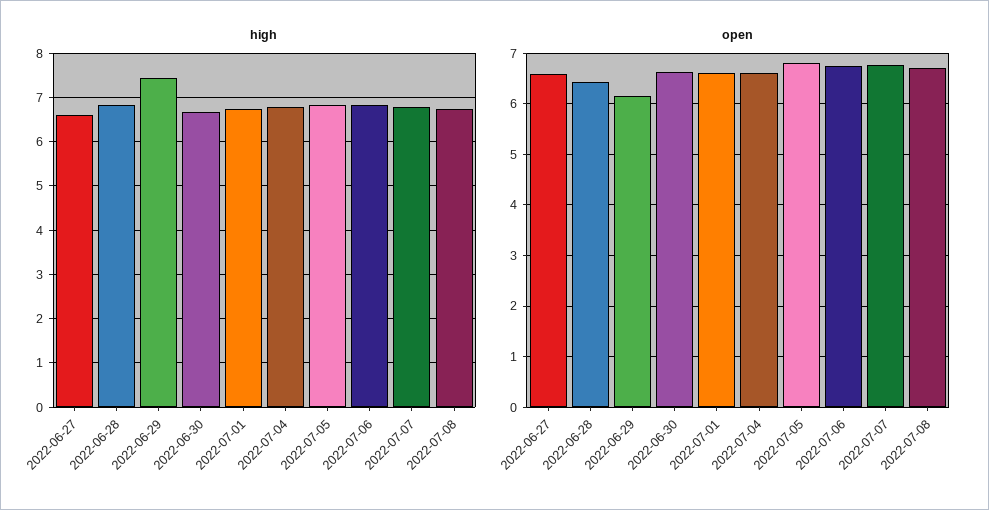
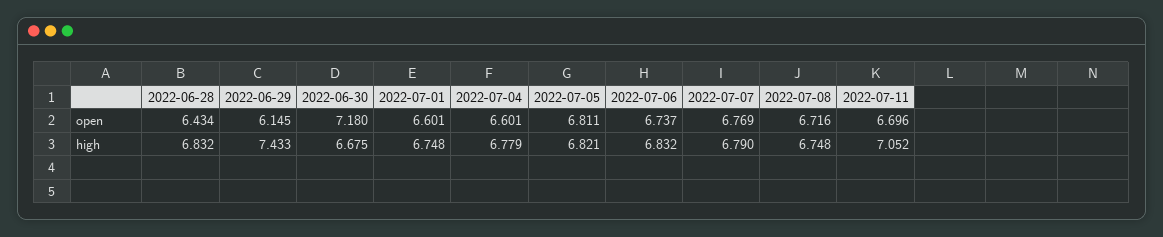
high, 2022-06-27: 6.6 -> none
open, 2022-06-27: 6.6 -> none
open, 2022-06-30: 6.6 -> 7.18
open, 2022-07-11: none -> 6.696
high, 2022-07-11: none -> 7.052

